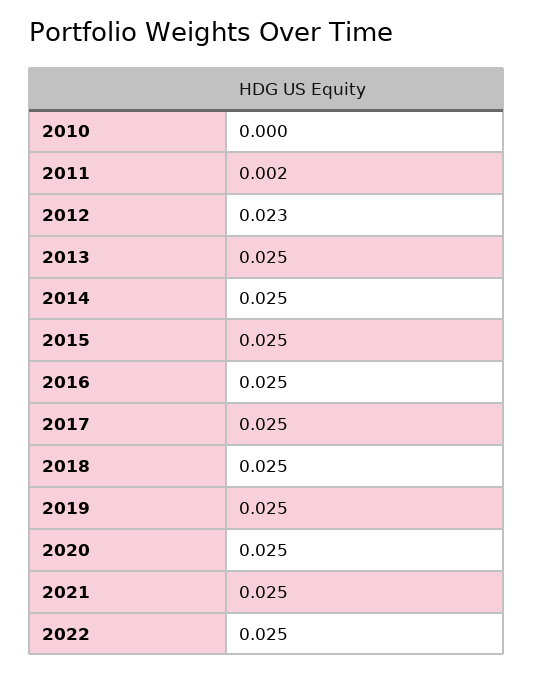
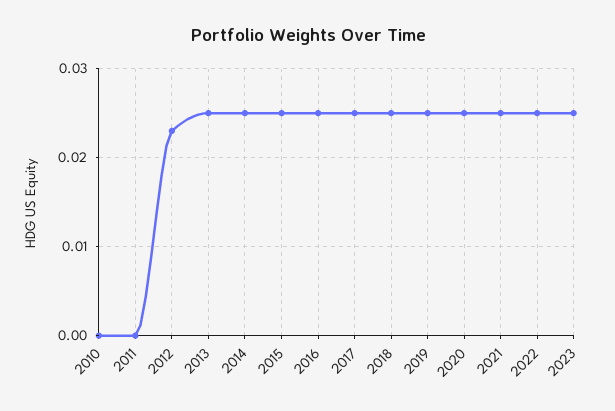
2011: 0.002 -> 0
2023: none -> 0.025

